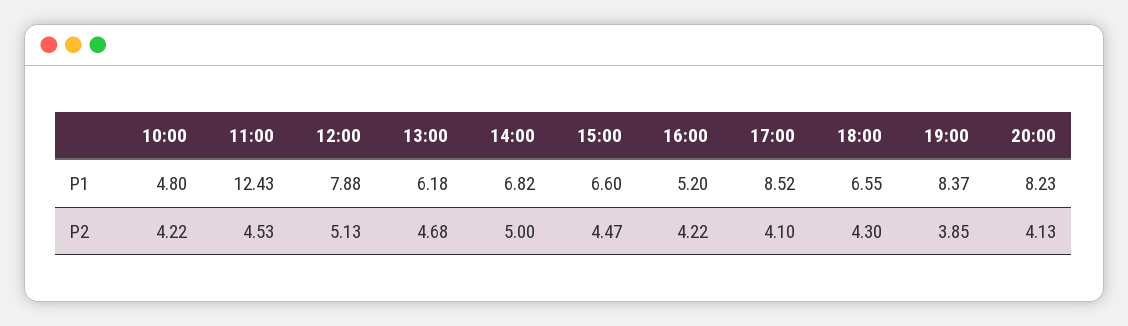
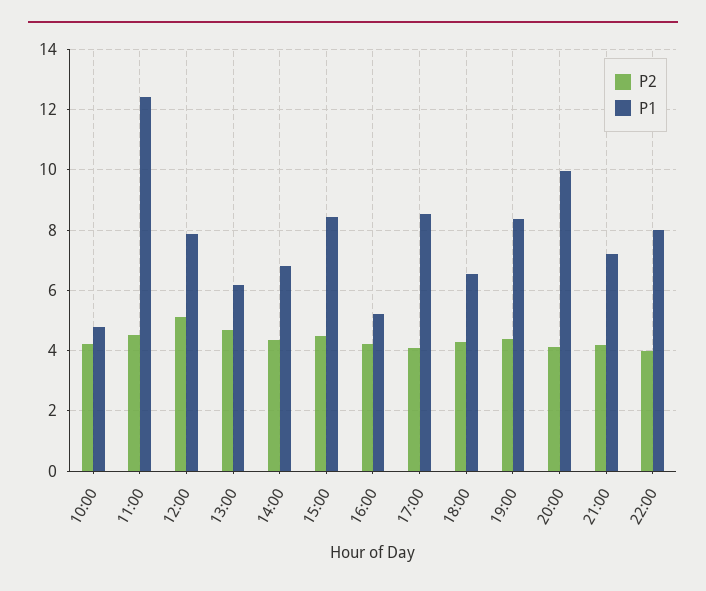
P1, 15:00: 6.6 -> 8.4
P1, 20:00: 8.23 -> 10
P2, 14:00: 5 -> 4.4
P2, 19:00: 3.85 -> 4.4
P2, 21:00: none -> 4.2
P1, 21:00: none -> 7.2
P2, 22:00: none -> 4
P1, 22:00: none -> 8

